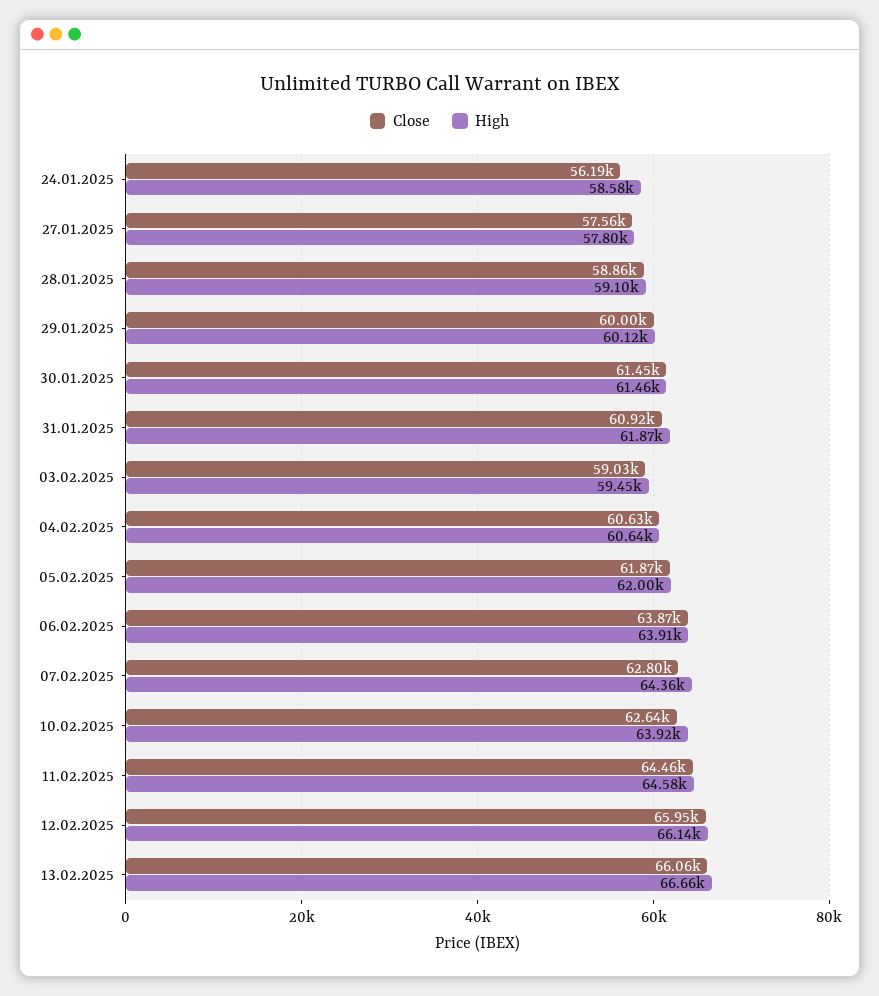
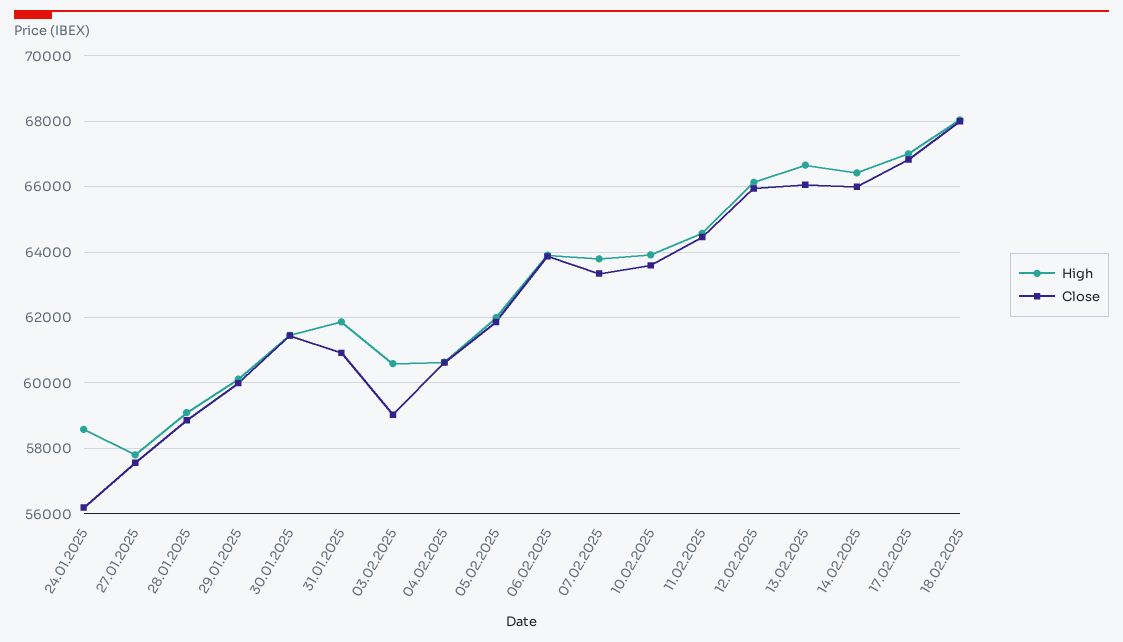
High, 03.02.2025: 59450 -> 60600
Close, 07.02.2025: 62800 -> 63400
High, 07.02.2025: 64360 -> 63800
Close, 10.02.2025: 62640 -> 63600
High, 14.02.2025: none -> 66400
Close, 14.02.2025: none -> 66000
High, 17.02.2025: none -> 67000
Close, 17.02.2025: none -> 66800
High, 18.02.2025: none -> 68000
Close, 18.02.2025: none -> 68000

